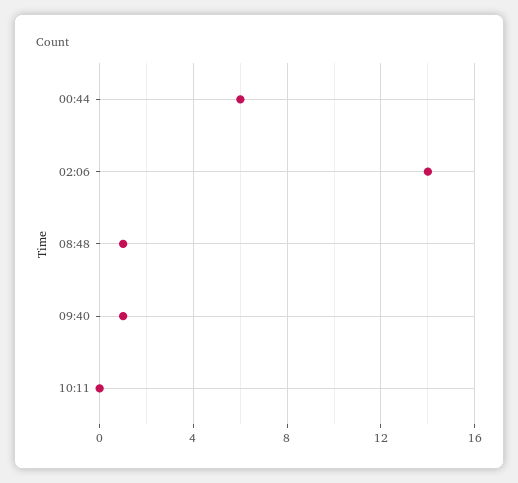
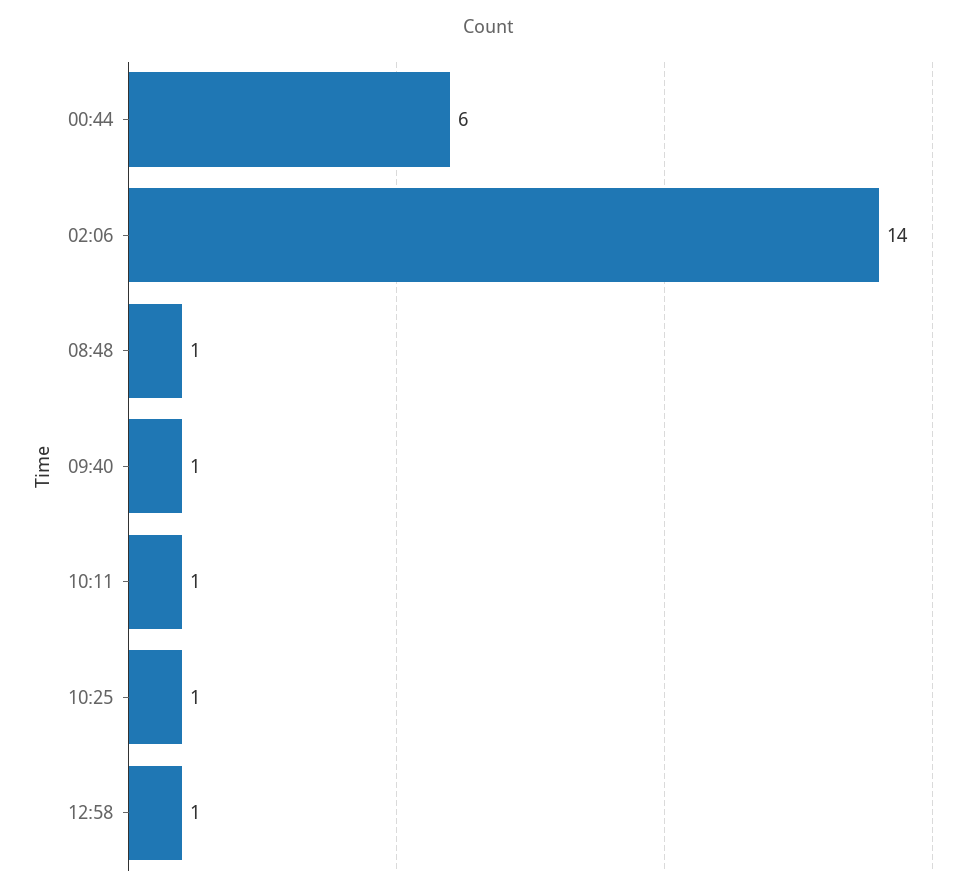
10:11: 0 -> 1
10:25: none -> 1
12:58: none -> 1

